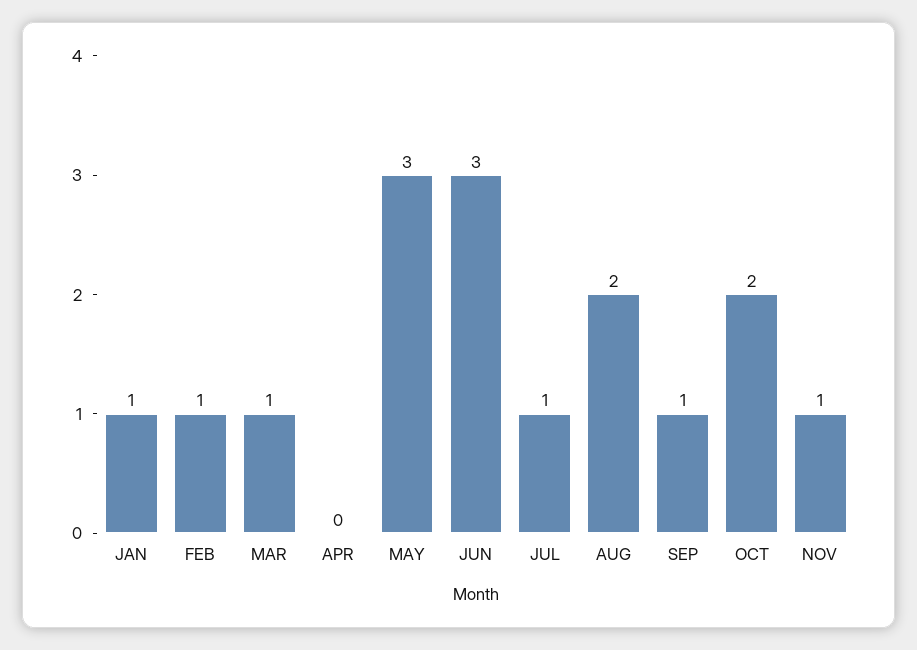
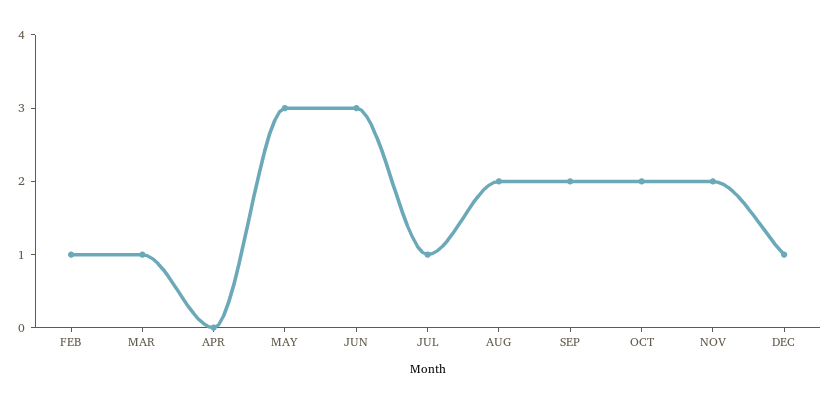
JAN: 1 -> none
SEP: 1 -> 2
NOV: 1 -> 2
DEC: none -> 1

